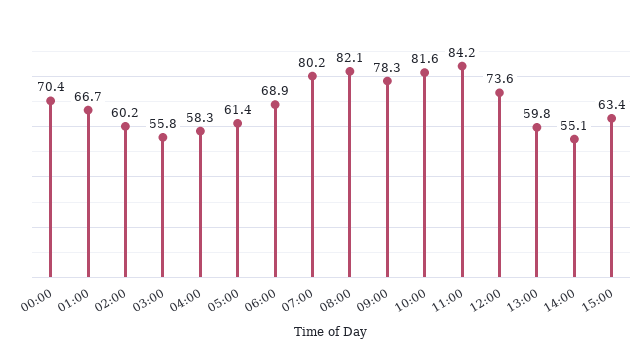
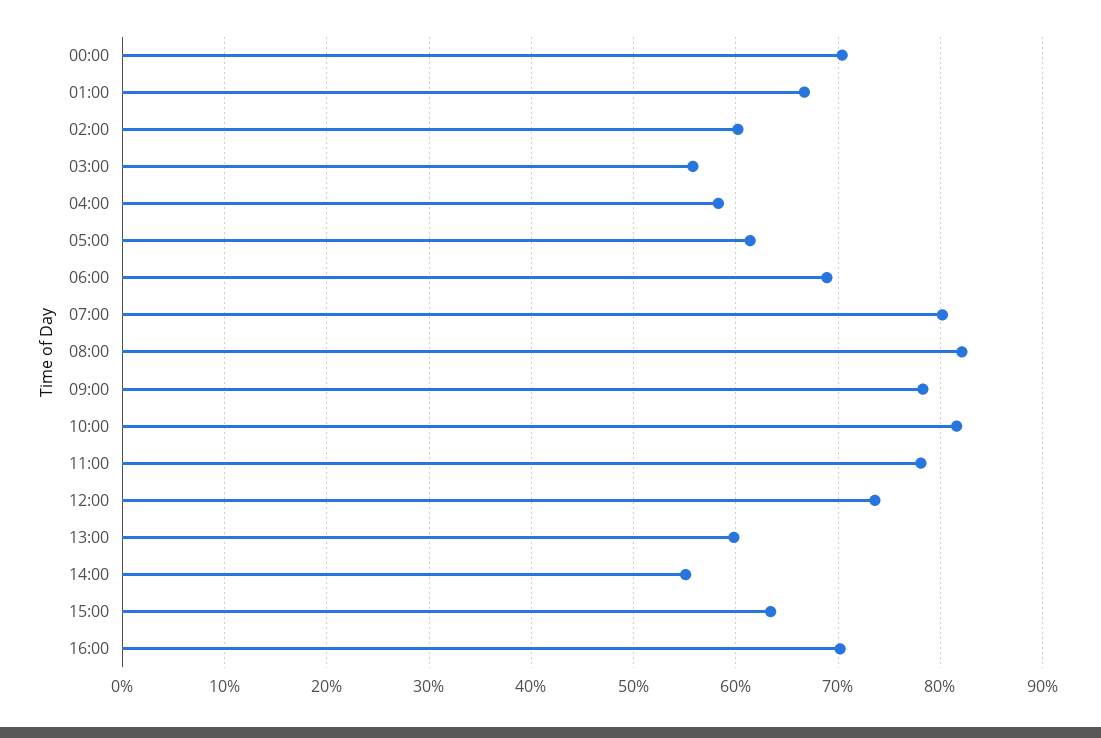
11:00: 84.2 -> 78
16:00: none -> 70

